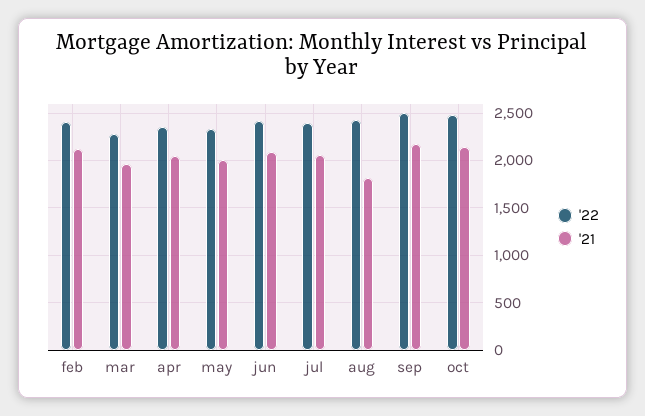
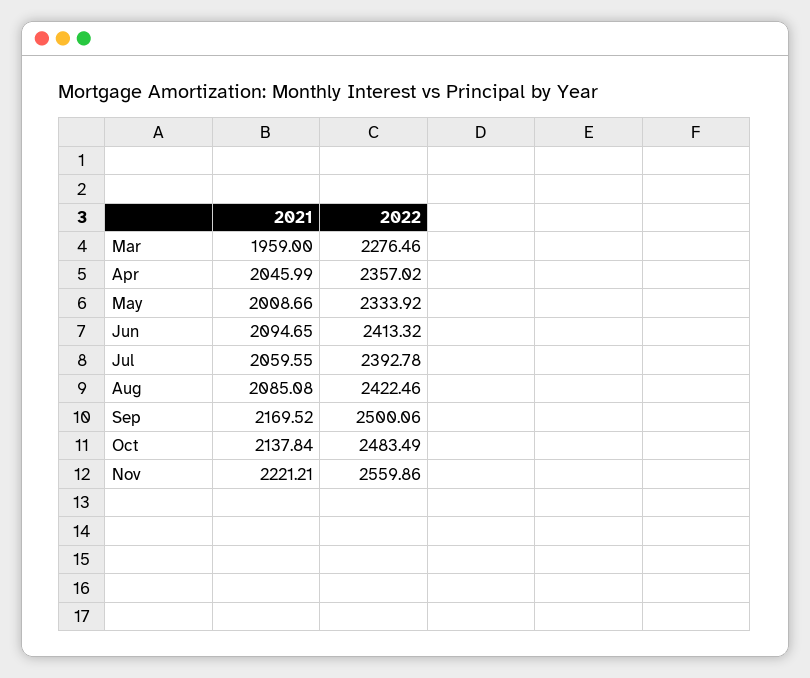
'22, feb: 2400 -> none
'21, feb: 2100 -> none
'21, aug: 1800 -> 2085.08
'21, Nov: none -> 2221.21
'22, Nov: none -> 2559.86

